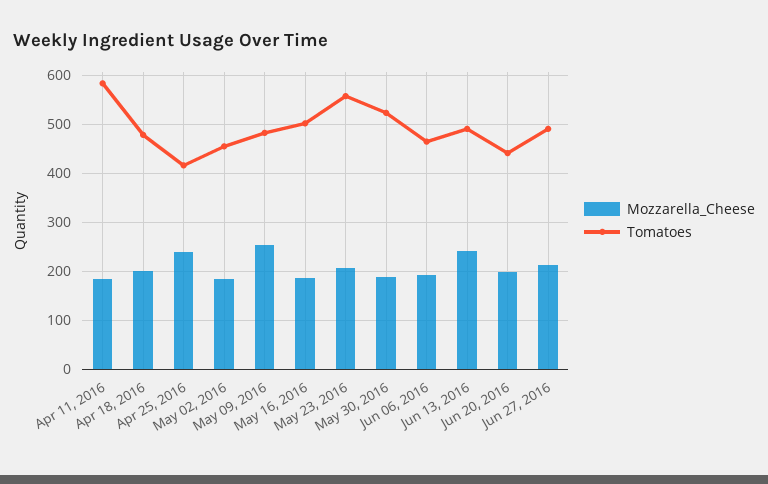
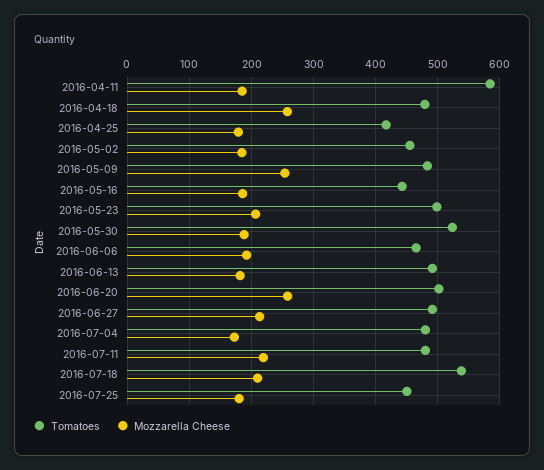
Mozzarella_Cheese, Apr 18, 2016: 200 -> 260
Mozzarella_Cheese, Apr 25, 2016: 240 -> 180
Tomatoes, May 16, 2016: 500 -> 440
Tomatoes, May 23, 2016: 560 -> 500
Mozzarella_Cheese, Jun 13, 2016: 240 -> 180
Mozzarella_Cheese, Jun 20, 2016: 200 -> 260
Tomatoes, Jun 20, 2016: 440 -> 500
Tomatoes, 2016-07-04: none -> 480
Mozzarella_Cheese, 2016-07-04: none -> 170
Tomatoes, 2016-07-11: none -> 480
Mozzarella_Cheese, 2016-07-11: none -> 220
Tomatoes, 2016-07-18: none -> 540
Mozzarella_Cheese, 2016-07-18: none -> 210
Tomatoes, 2016-07-25: none -> 450
Mozzarella_Cheese, 2016-07-25: none -> 180

